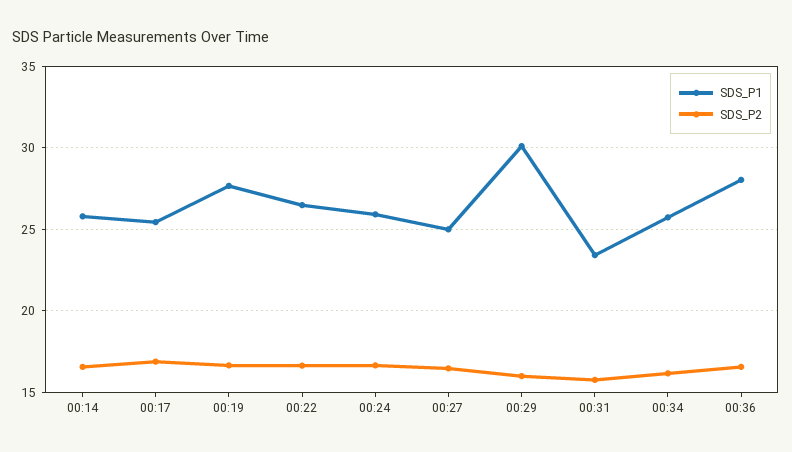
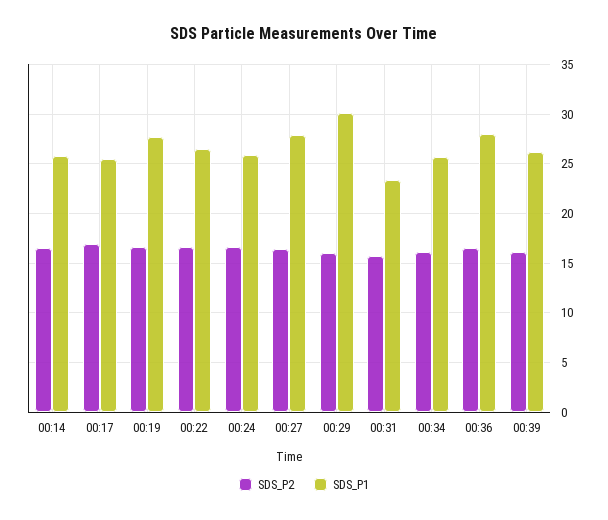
SDS_P1, 00:27: 25 -> 28
SDS_P2, 00:39: none -> 16
SDS_P1, 00:39: none -> 26

